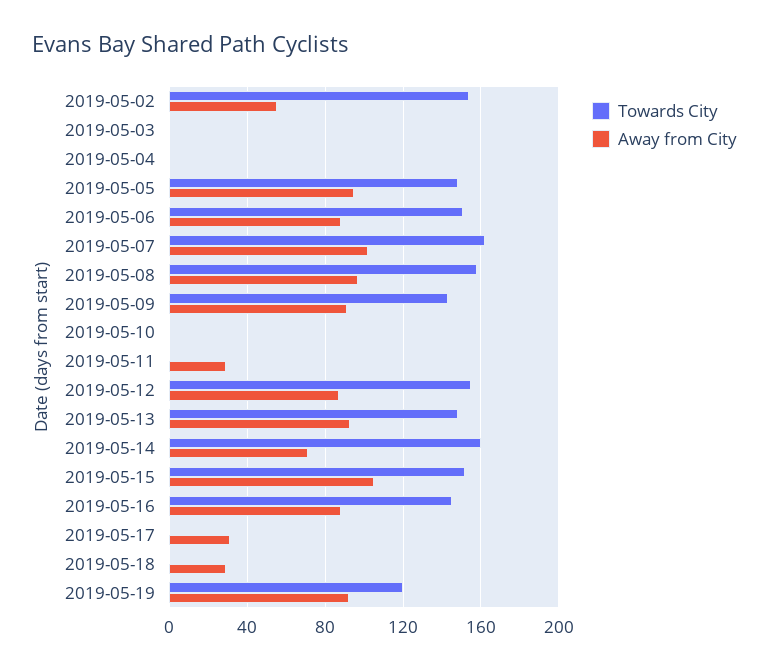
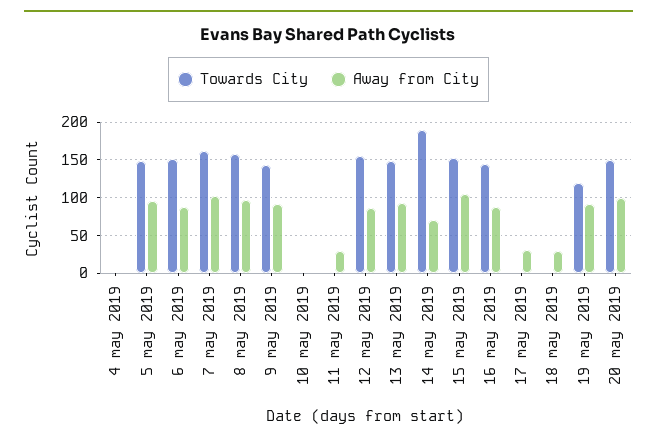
Towards City, 2019-05-02: 155 -> none
Away from City, 2019-05-02: 55 -> none
Towards City, 2019-05-03: 0 -> none
Away from City, 2019-05-03: 0 -> none
Towards City, 2019-05-14: 160 -> 190
Towards City, 20 may 2019: none -> 150
Away from City, 20 may 2019: none -> 100

